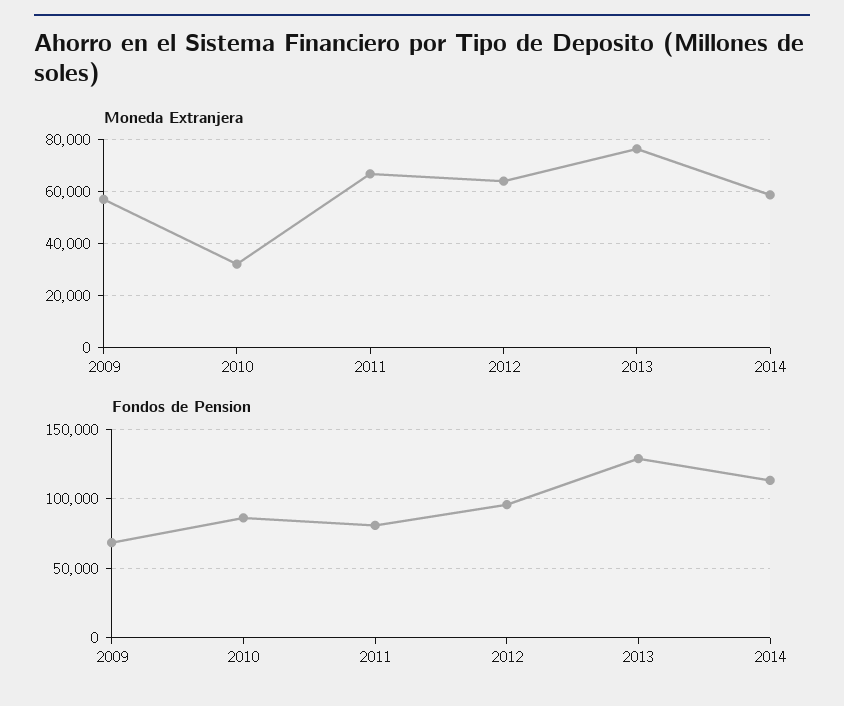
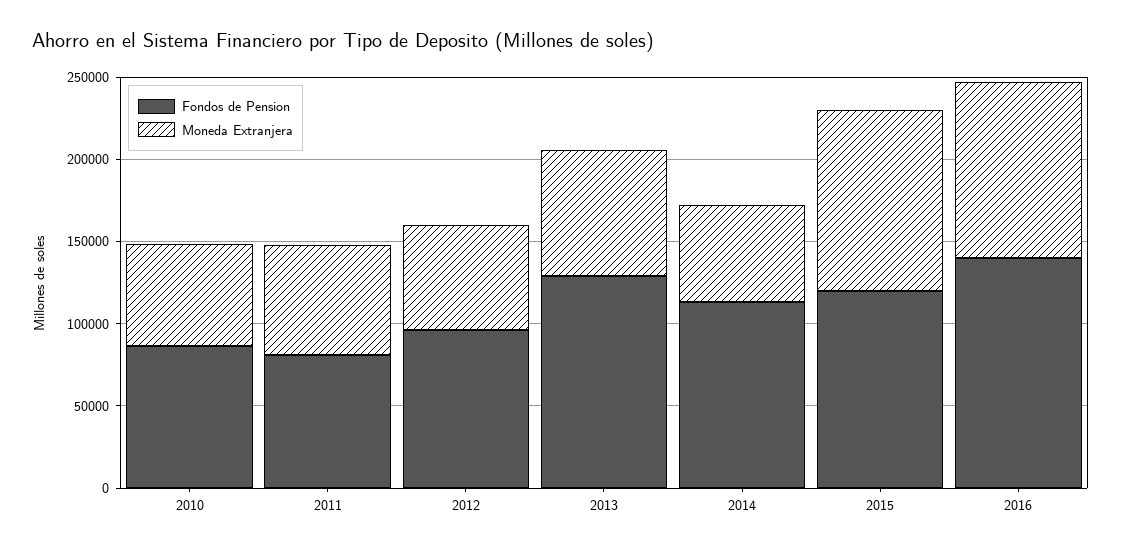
Moneda Extranjera, 2009: 57500 -> none
Moneda Extranjera, 2010: 32500 -> 60000
Fondos de Pension, 2009: 70000 -> none
Fondos de Pension, 2015: none -> 120000
Moneda Extranjera, 2015: none -> 110000
Fondos de Pension, 2016: none -> 140000
Moneda Extranjera, 2016: none -> 110000

